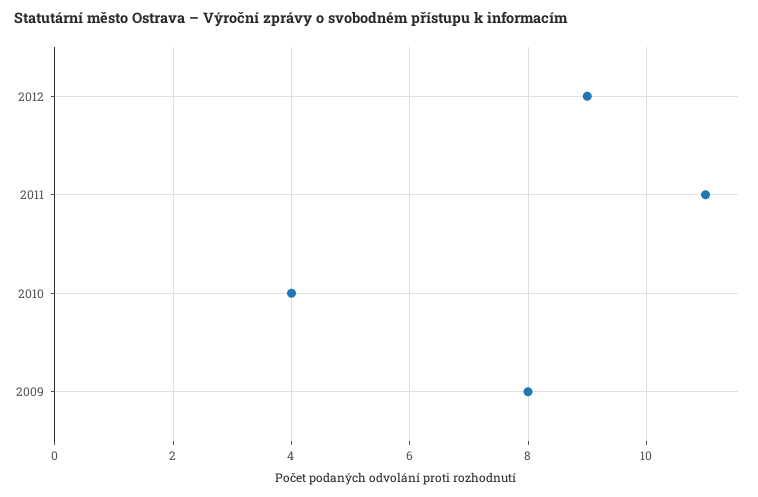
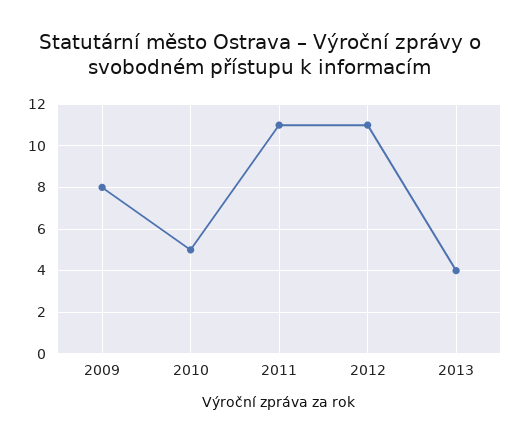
2012: 9 -> 11
2010: 4 -> 5
2013: none -> 4

